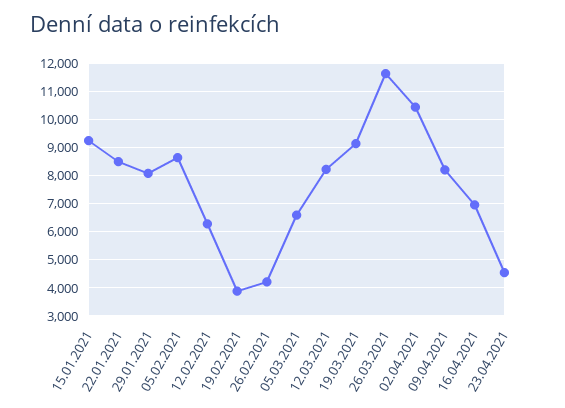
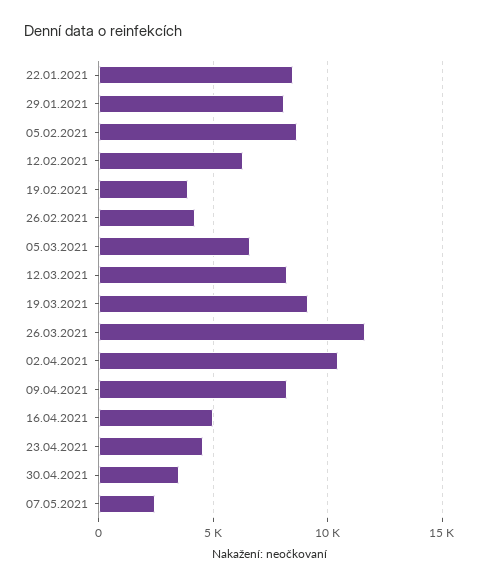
15.01.2021: 9250 -> none
16.04.2021: 7000 -> 5000
30.04.2021: none -> 3500
07.05.2021: none -> 2500

